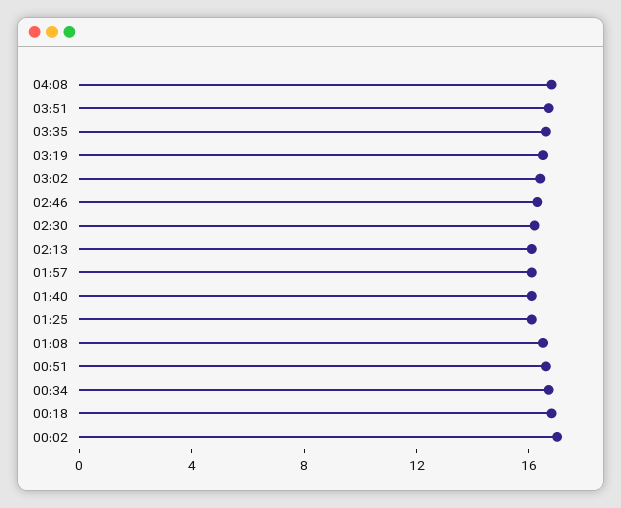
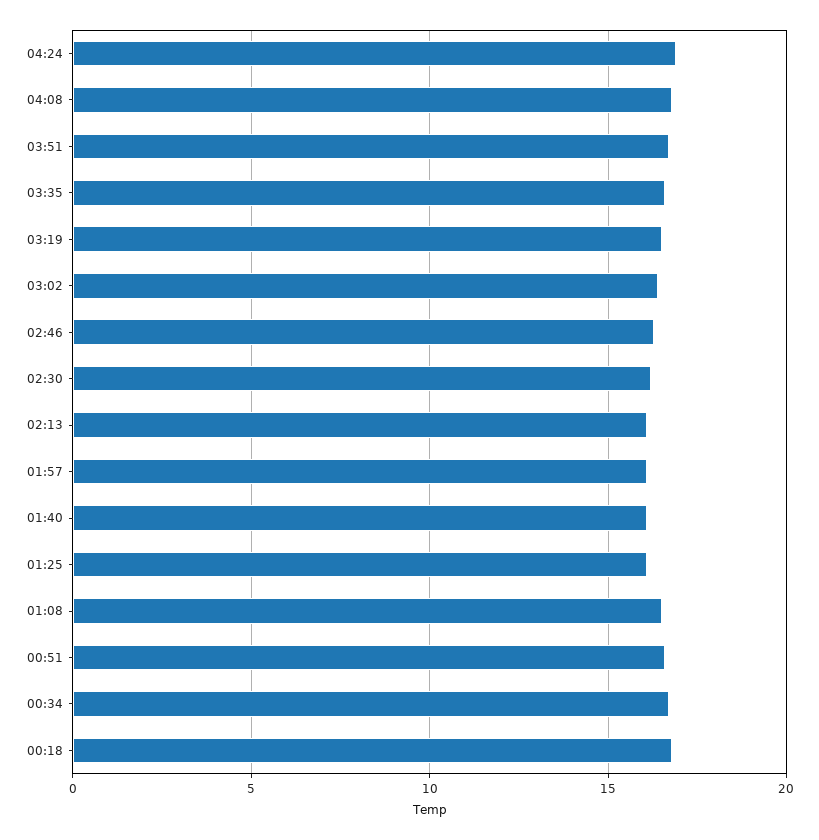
00:02: 17 -> none
04:24: none -> 17

